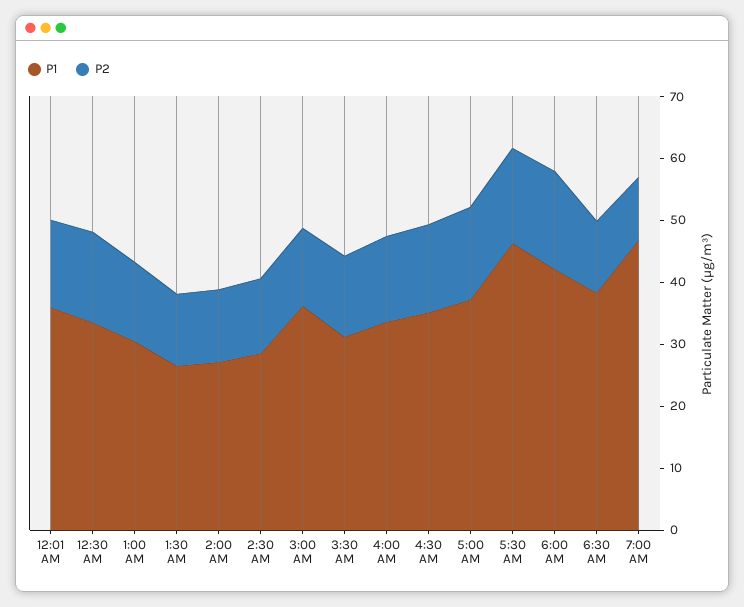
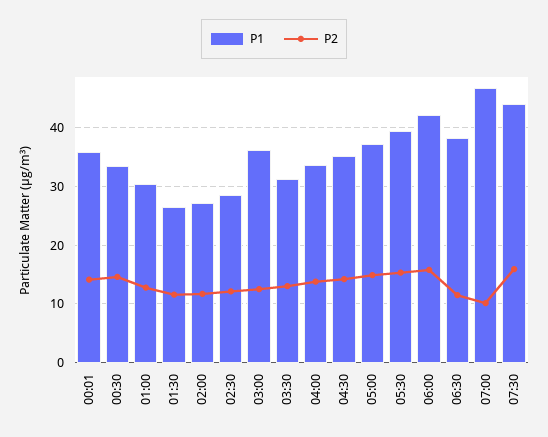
P1, 5:30 AM: 46 -> 40
P1, 07:30: none -> 44
P2, 07:30: none -> 16

